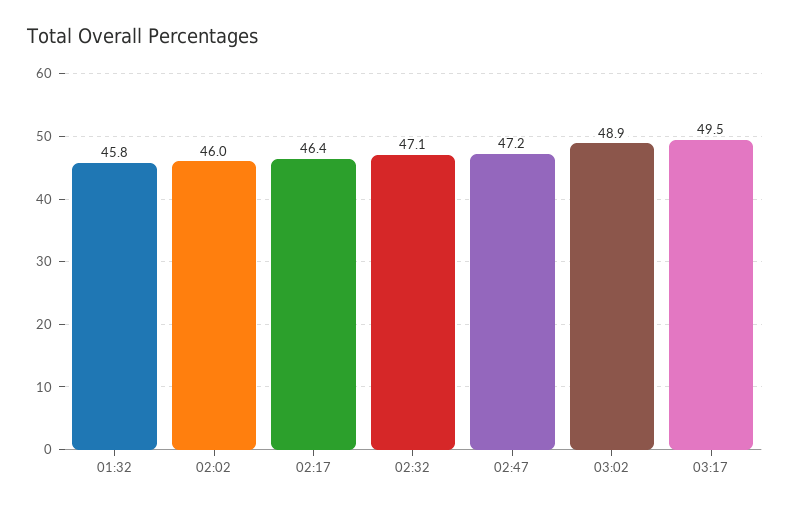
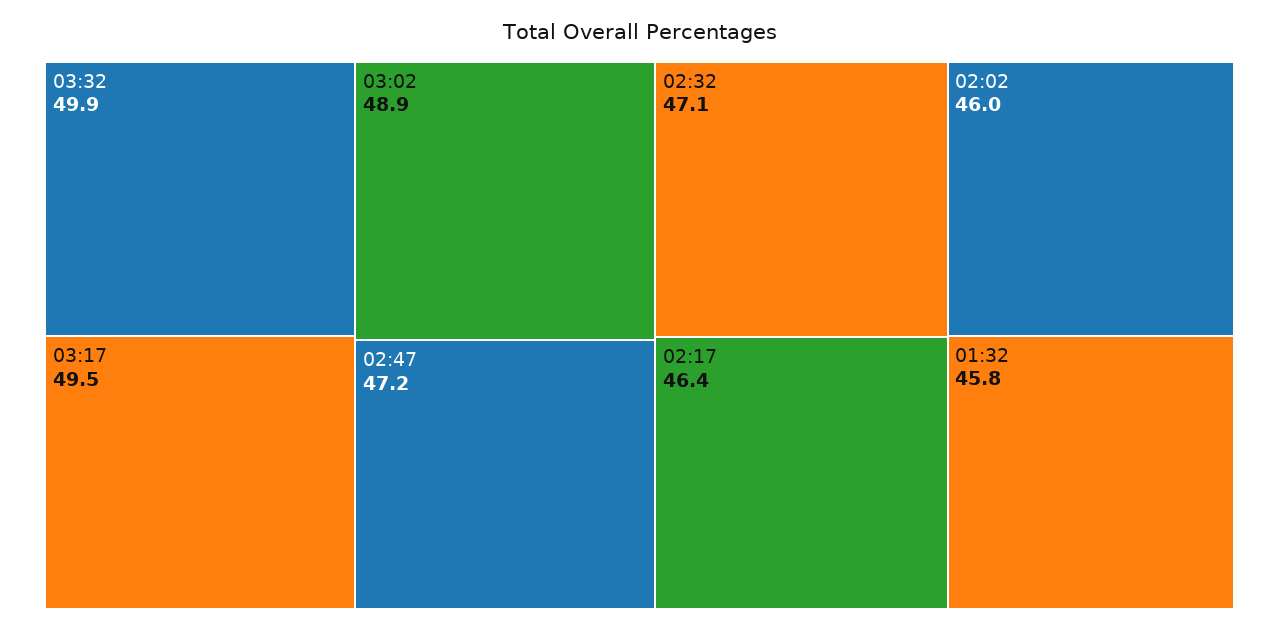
03:32: none -> 49.9

